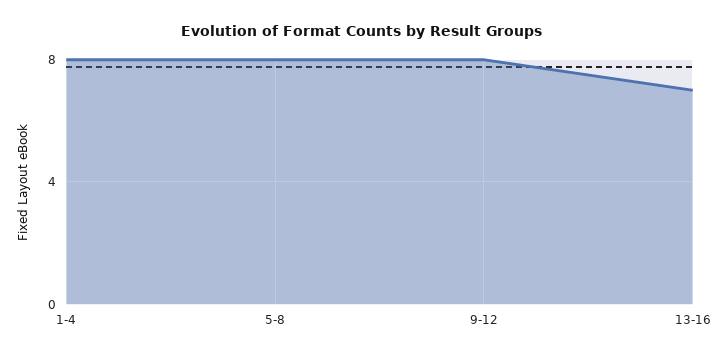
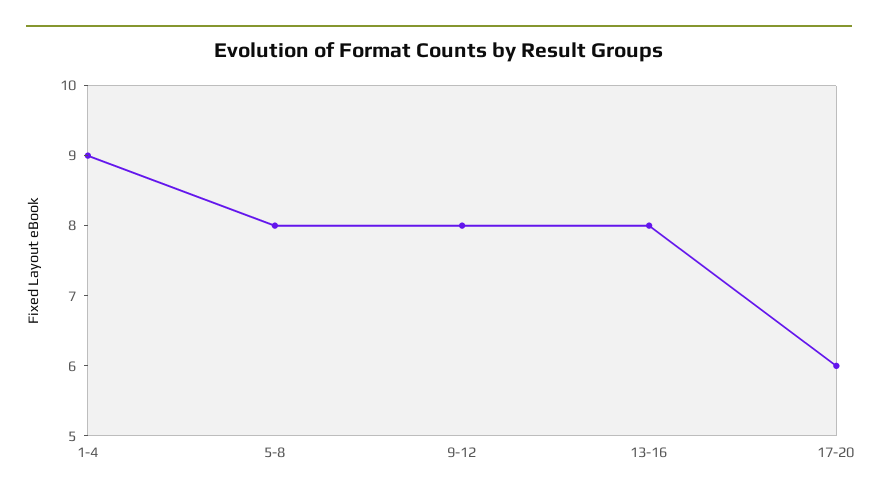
1-4: 8 -> 9
13-16: 7 -> 8
17-20: none -> 6

